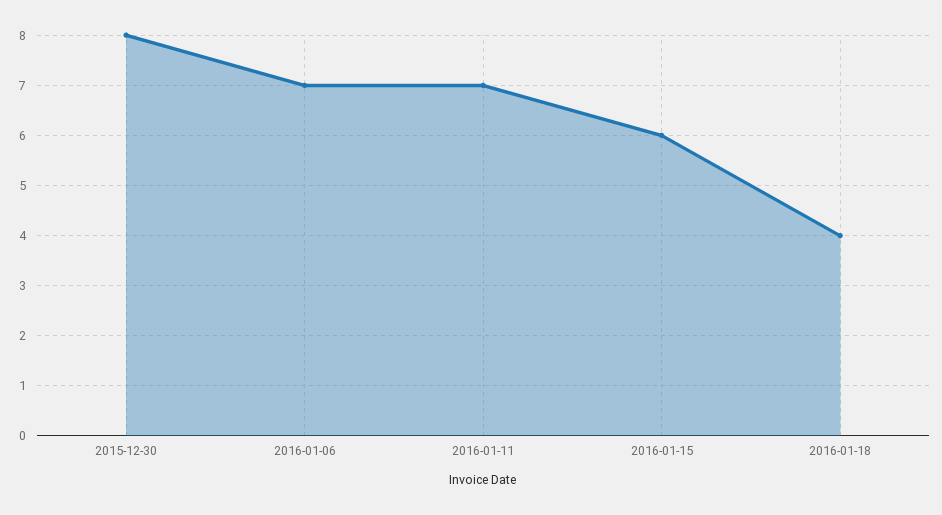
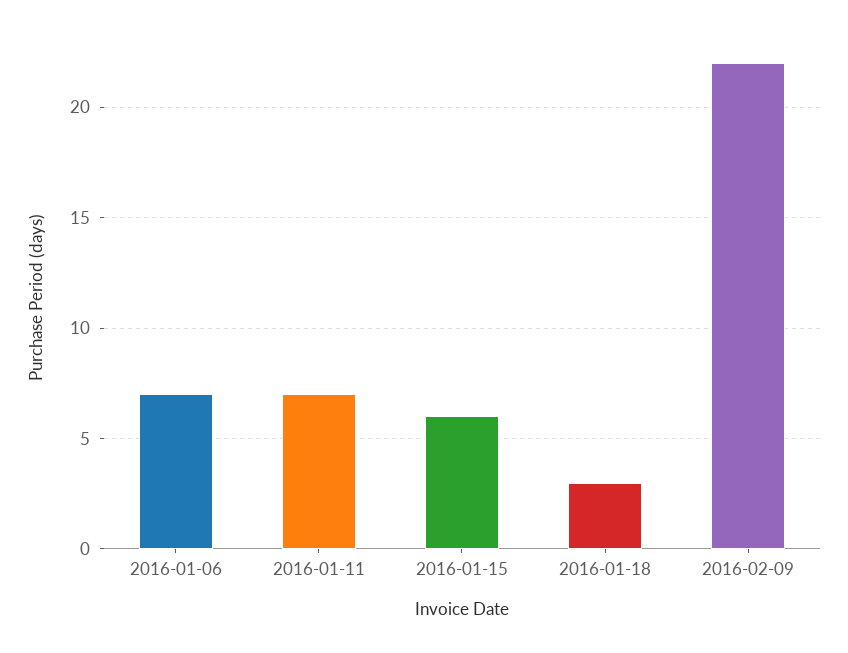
2015-12-30: 8 -> none
2016-01-18: 4 -> 3
2016-02-09: none -> 22

